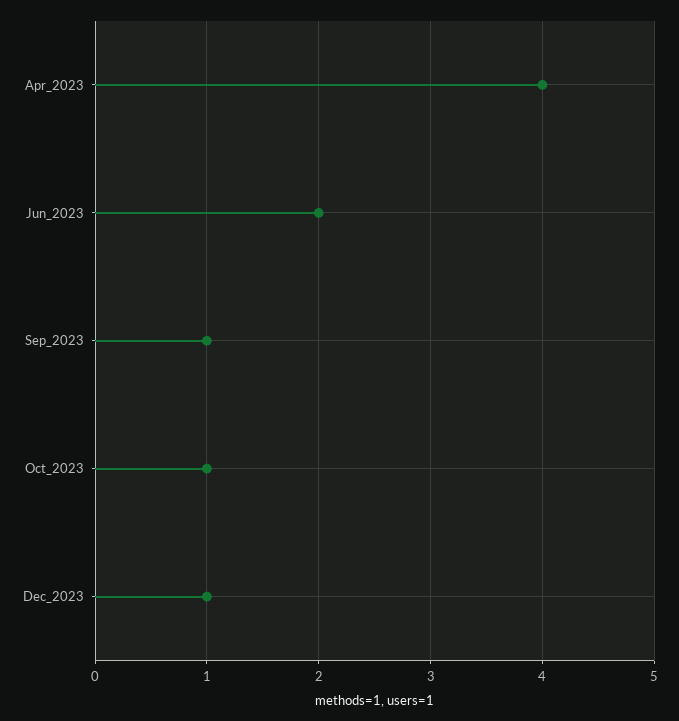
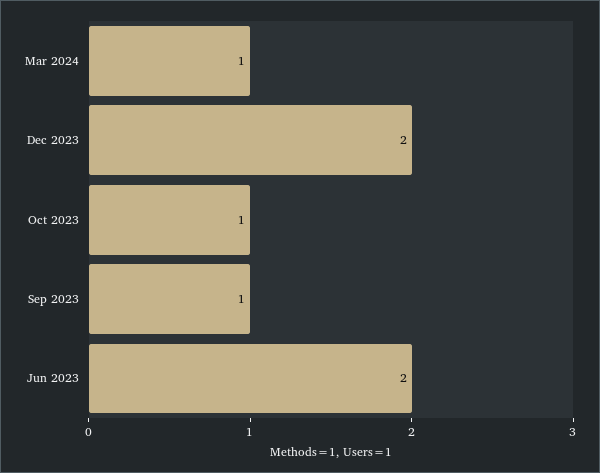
Apr_2023: 4 -> none
Dec_2023: 1 -> 2
Mar 2024: none -> 1

